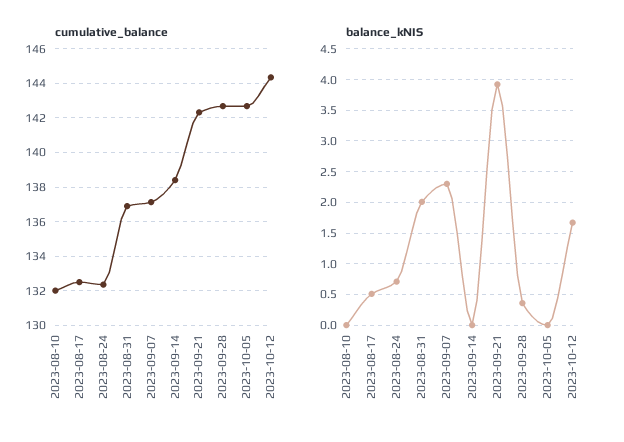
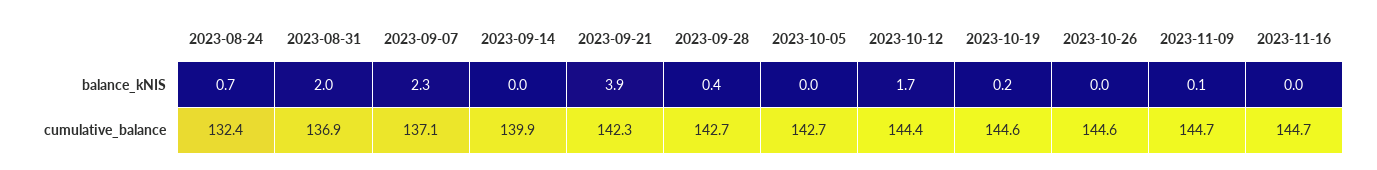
cumulative_balance, 2023-08-10: 132 -> none
cumulative_balance, 2023-08-17: 132.5 -> none
cumulative_balance, 2023-09-14: 138.5 -> 139.9
balance_kNIS, 2023-08-10: 0 -> none
balance_kNIS, 2023-08-17: 0.5 -> none
balance_kNIS, 2023-10-19: none -> 0.2
balance_kNIS, 2023-10-26: none -> 0
balance_kNIS, 2023-11-09: none -> 0.1
balance_kNIS, 2023-11-16: none -> 0
cumulative_balance, 2023-10-19: none -> 144.6
cumulative_balance, 2023-10-26: none -> 144.6
cumulative_balance, 2023-11-09: none -> 144.7
cumulative_balance, 2023-11-16: none -> 144.7

